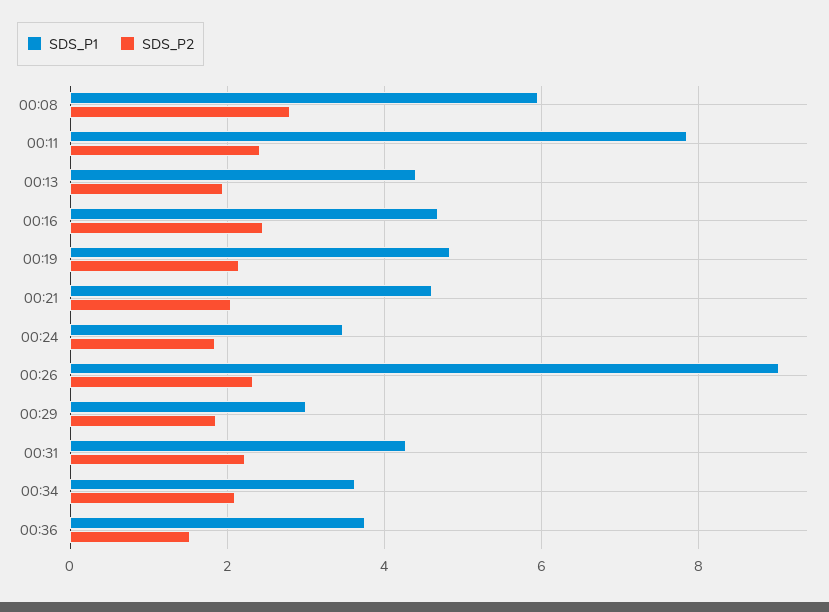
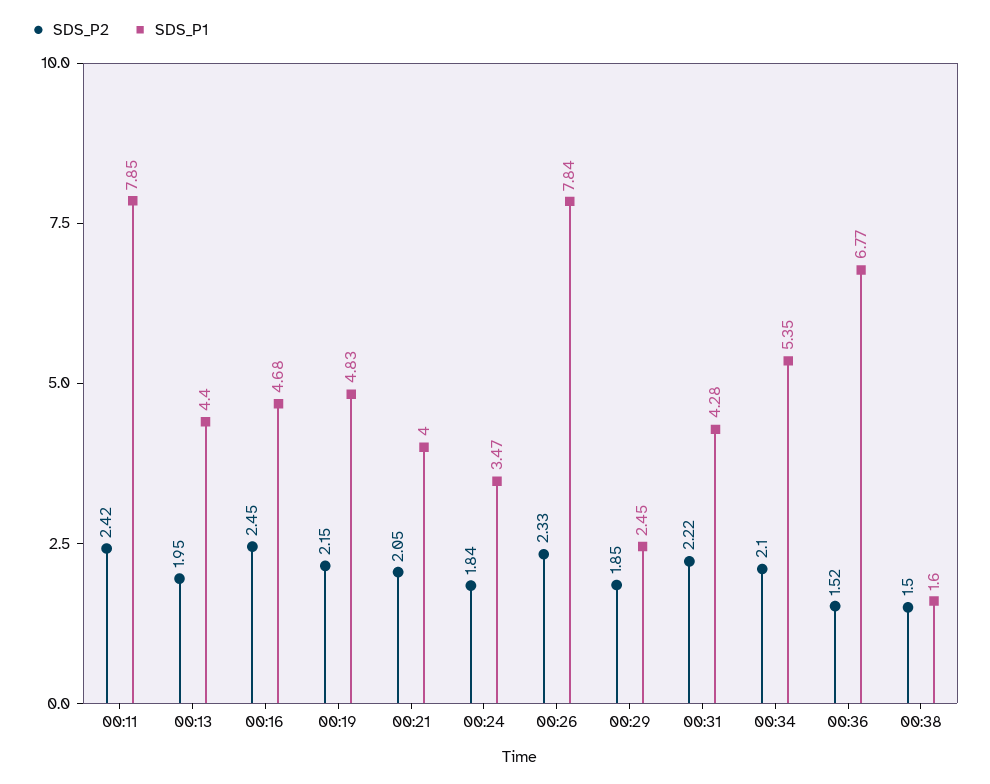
SDS_P1, 00:08: 6 -> none
SDS_P2, 00:08: 2.8 -> none
SDS_P1, 00:21: 4.6 -> 4
SDS_P1, 00:26: 9 -> 7.84
SDS_P1, 00:29: 3 -> 2.45
SDS_P1, 00:34: 3.6 -> 5.35
SDS_P1, 00:36: 3.8 -> 6.77
SDS_P2, 00:38: none -> 1.5
SDS_P1, 00:38: none -> 1.6

